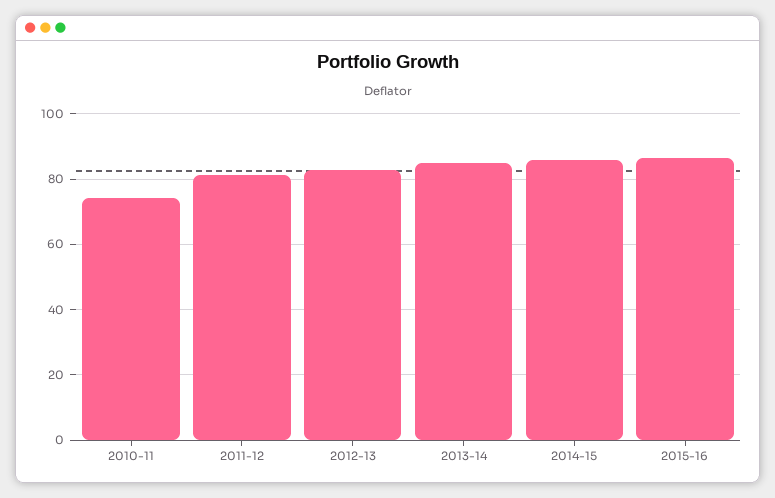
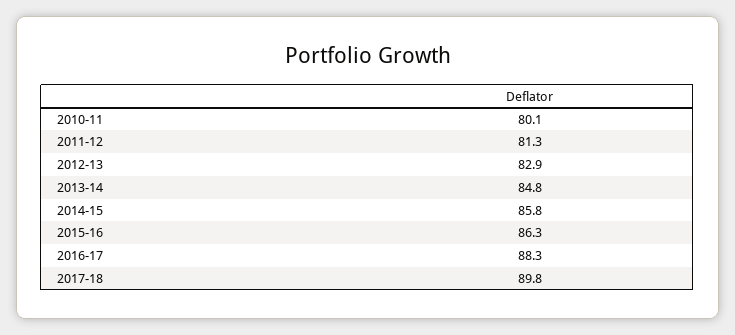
2010-11: 74 -> 80.1
2016-17: none -> 88.3
2017-18: none -> 89.8

